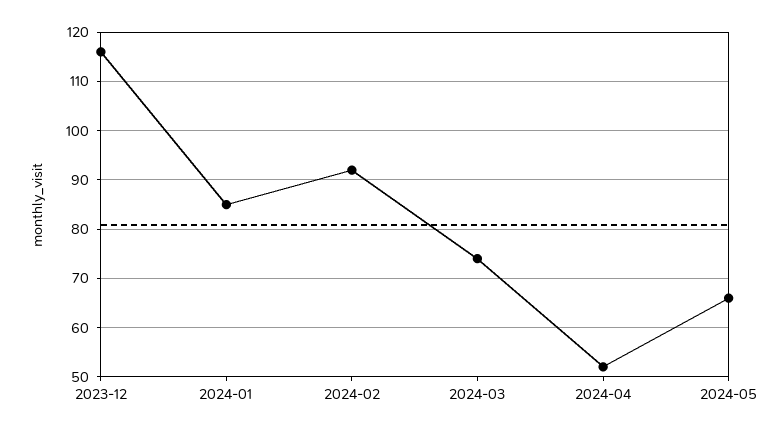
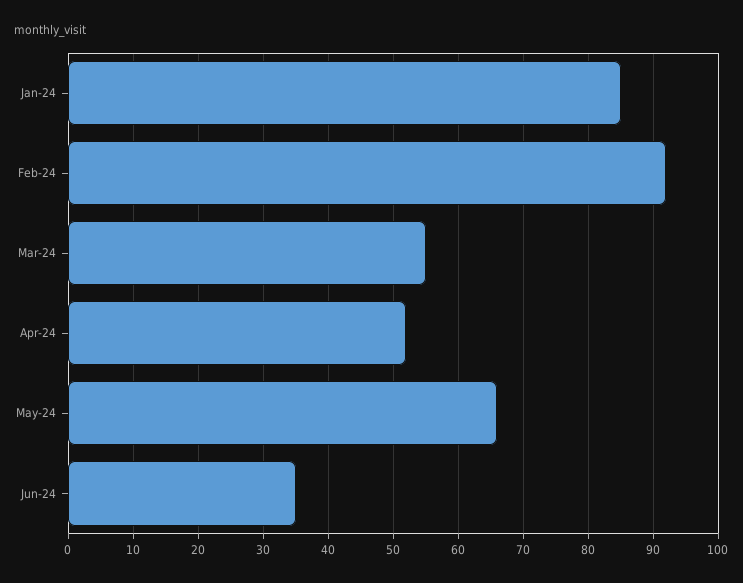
2023-12: 115 -> none
2024-03: 75 -> 55
Jun-24: none -> 35

